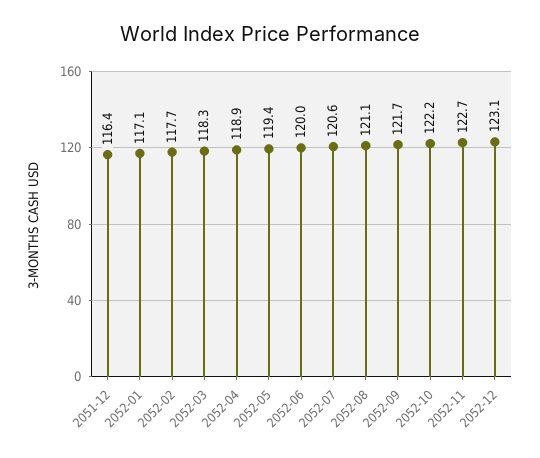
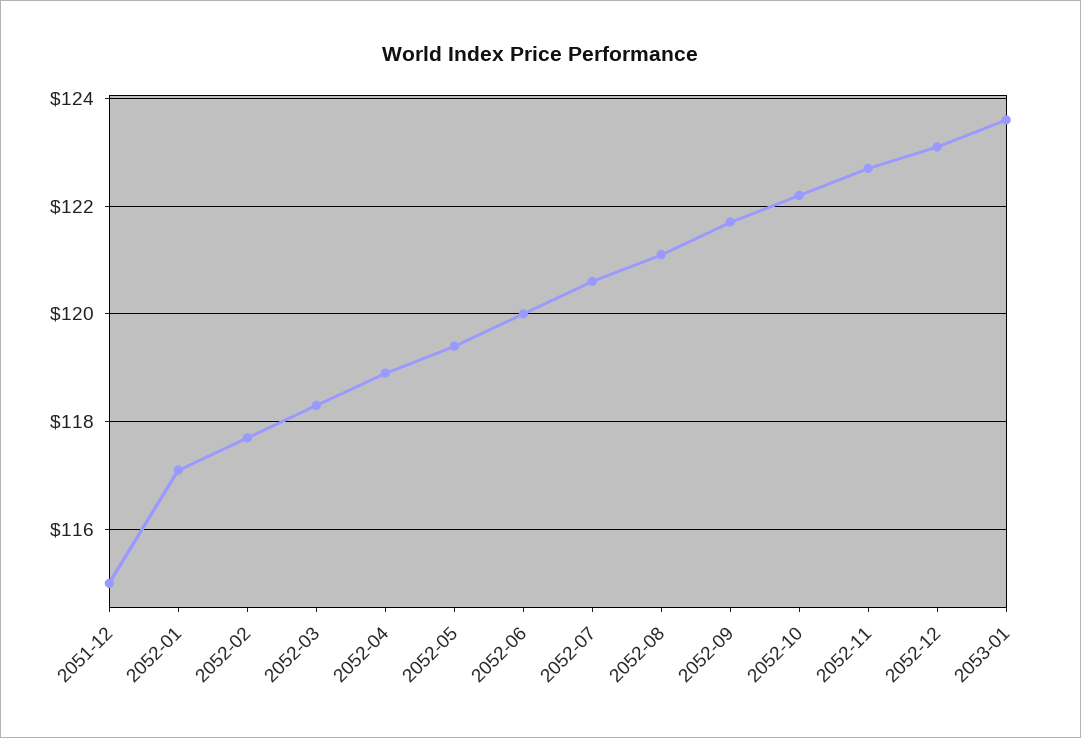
2051-12: 116.4 -> 115
2053-01: none -> 123.5

